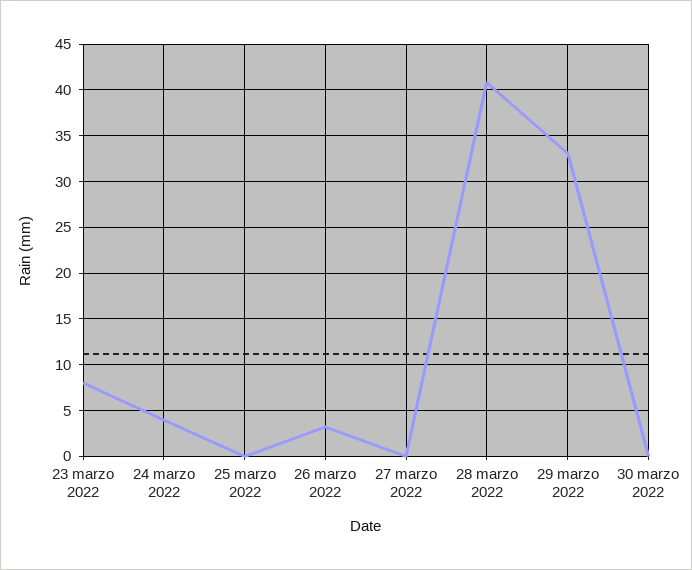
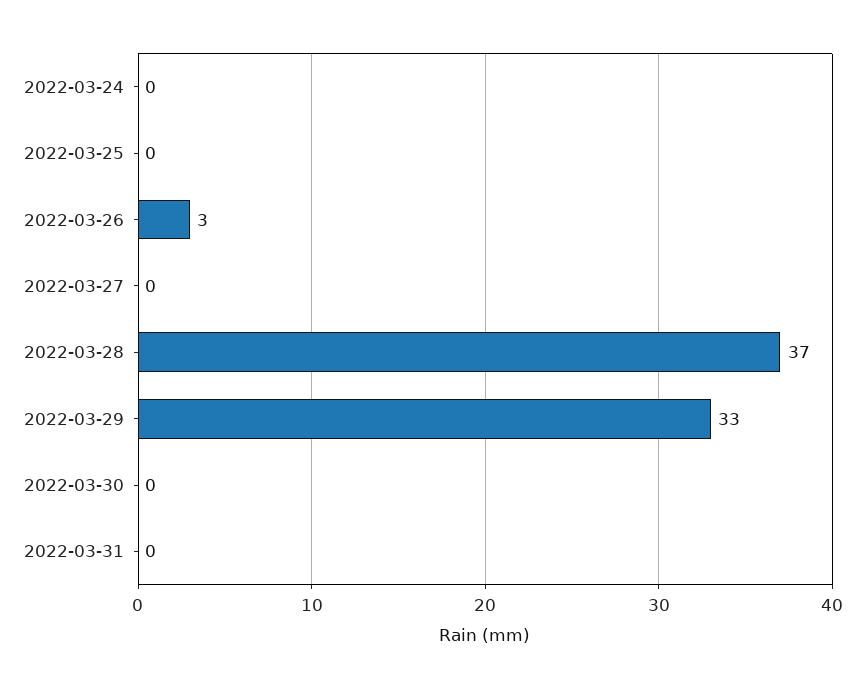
23 marzo 2022: 8 -> none
24 marzo 2022: 4 -> 0
28 marzo 2022: 41 -> 37
2022-03-31: none -> 0

